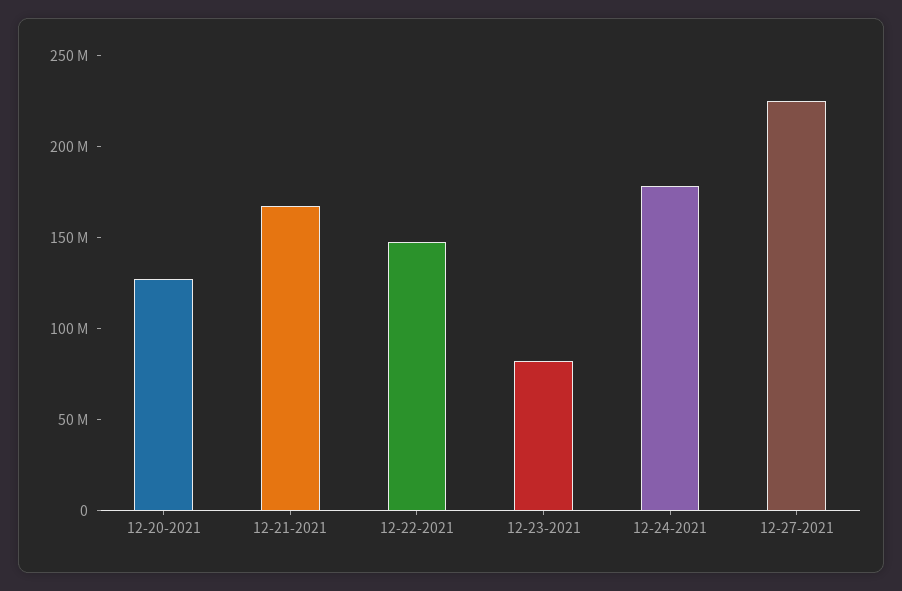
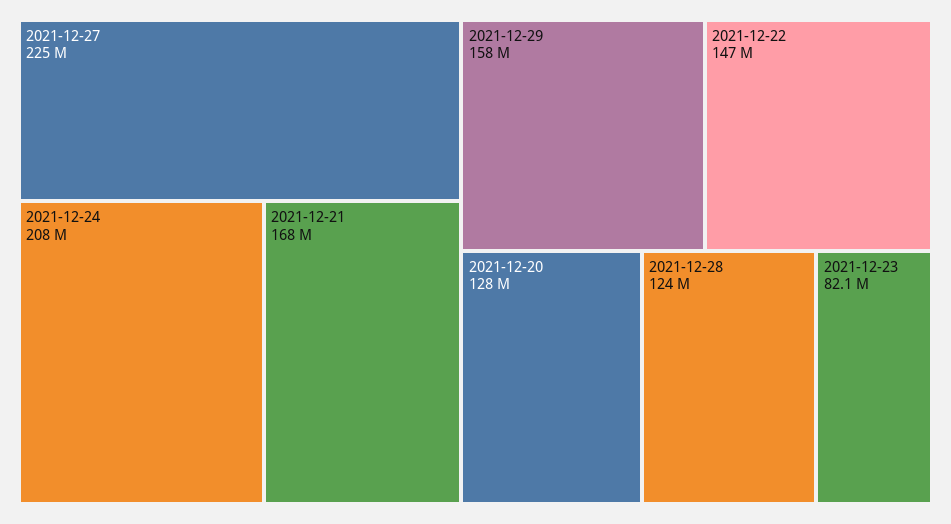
12-24-2021: 180000000 -> 208000000
2021-12-29: none -> 158000000
2021-12-28: none -> 124000000

